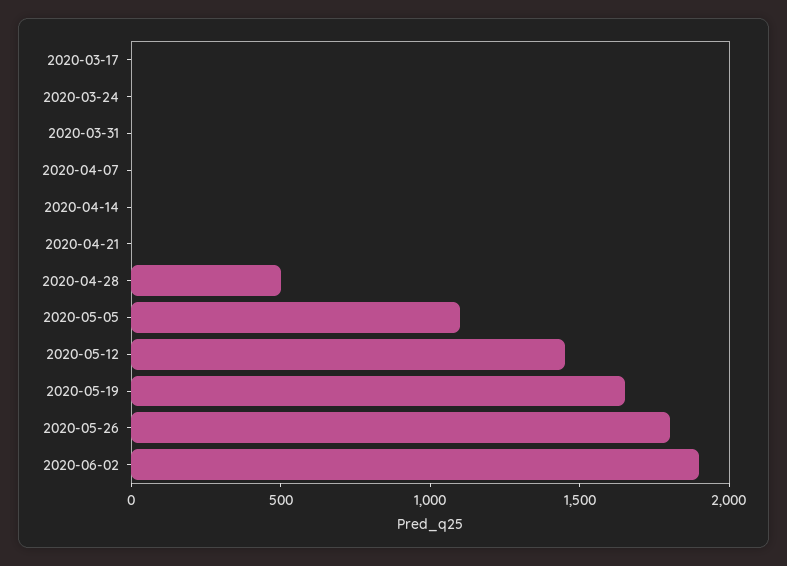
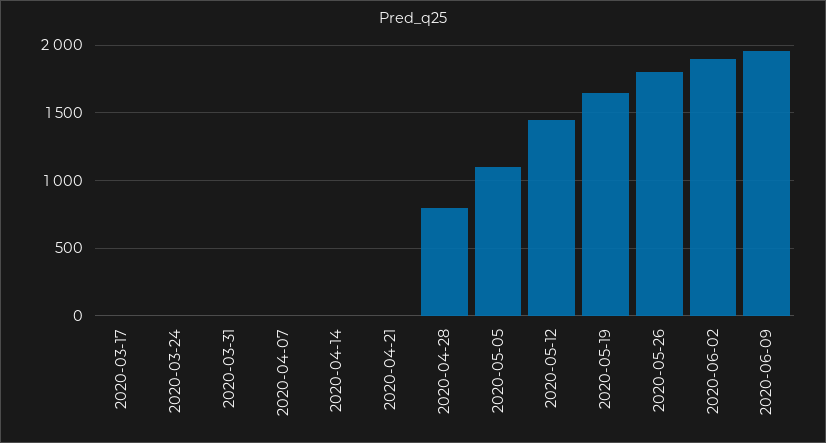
2020-04-28: 500 -> 800
2020-06-09: none -> 1950

